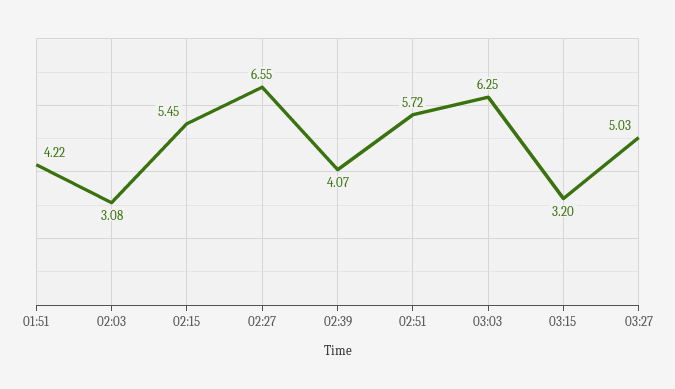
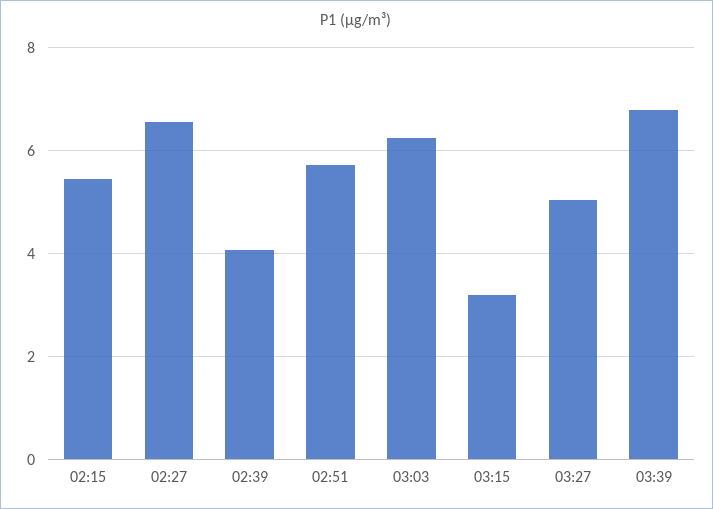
01:51: 4.22 -> none
02:03: 3.08 -> none
03:39: none -> 6.8

